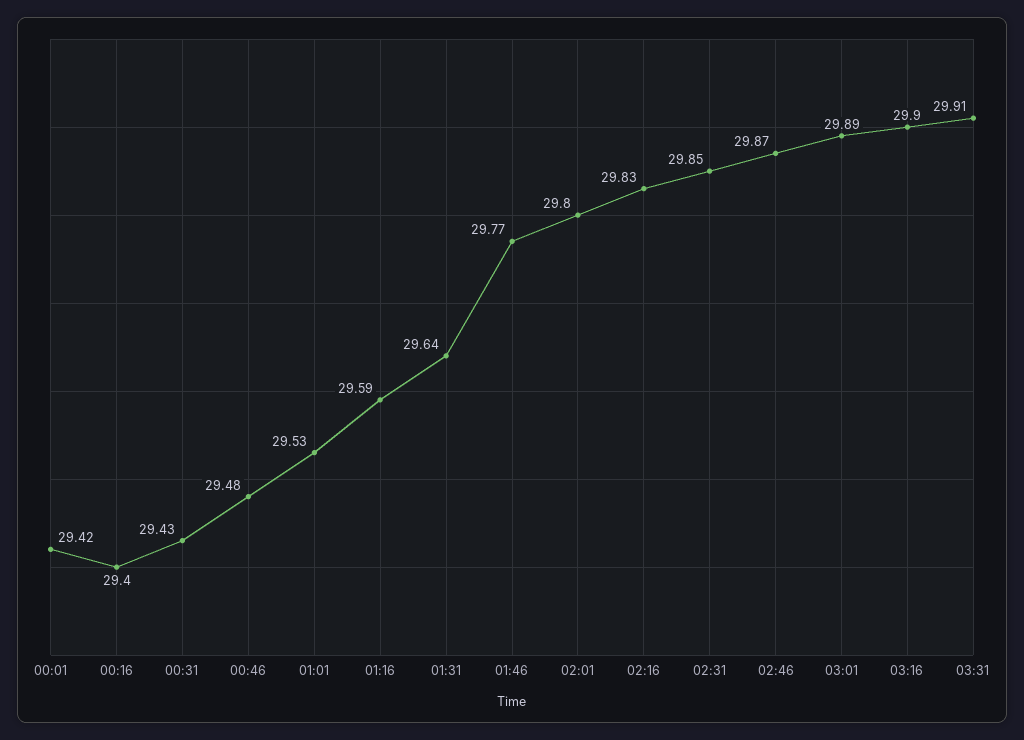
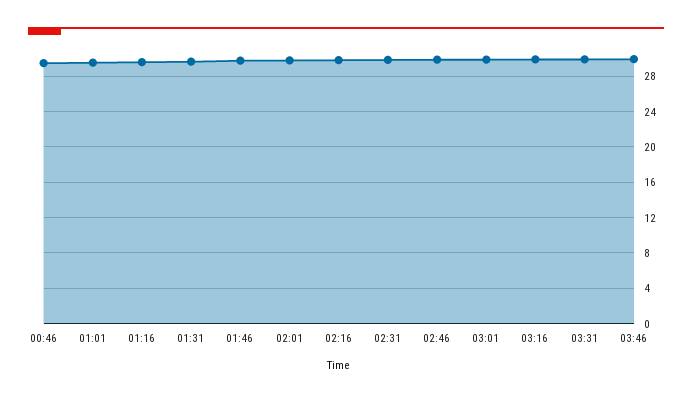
00:01: 29.42 -> none
00:16: 29.4 -> none
00:31: 29.43 -> none
03:46: none -> 30

